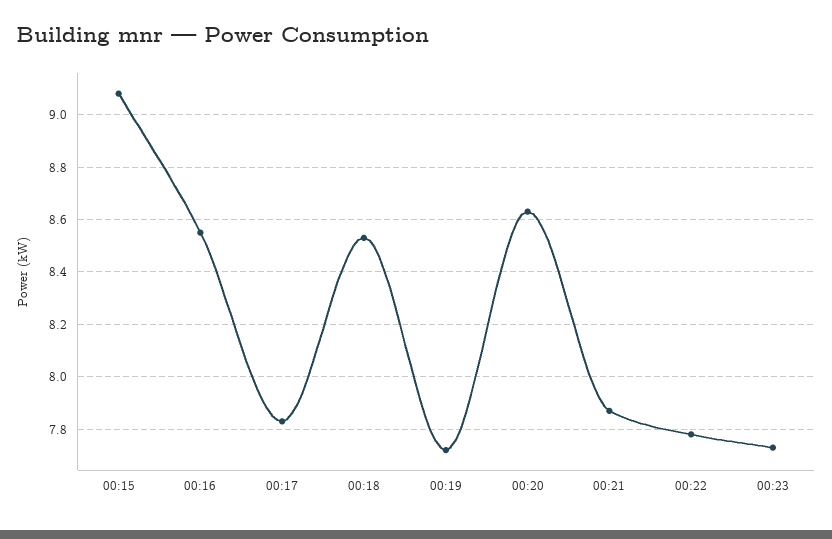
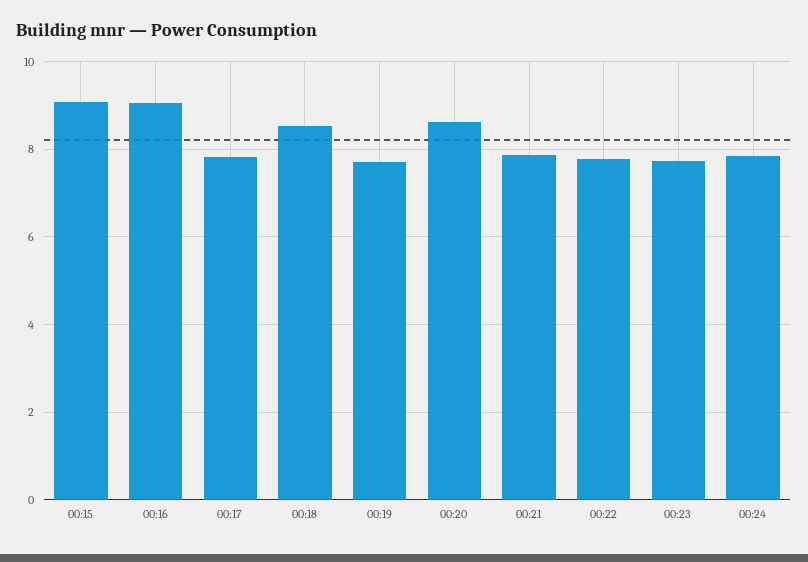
00:16: 8.55 -> 9
00:24: none -> 7.8

